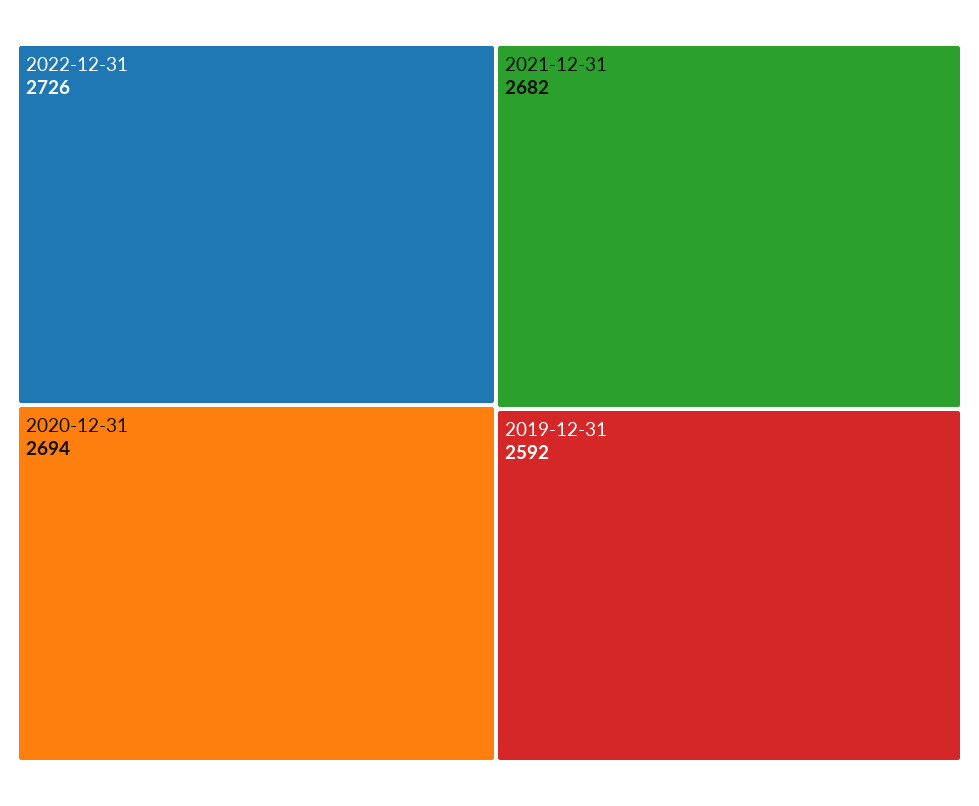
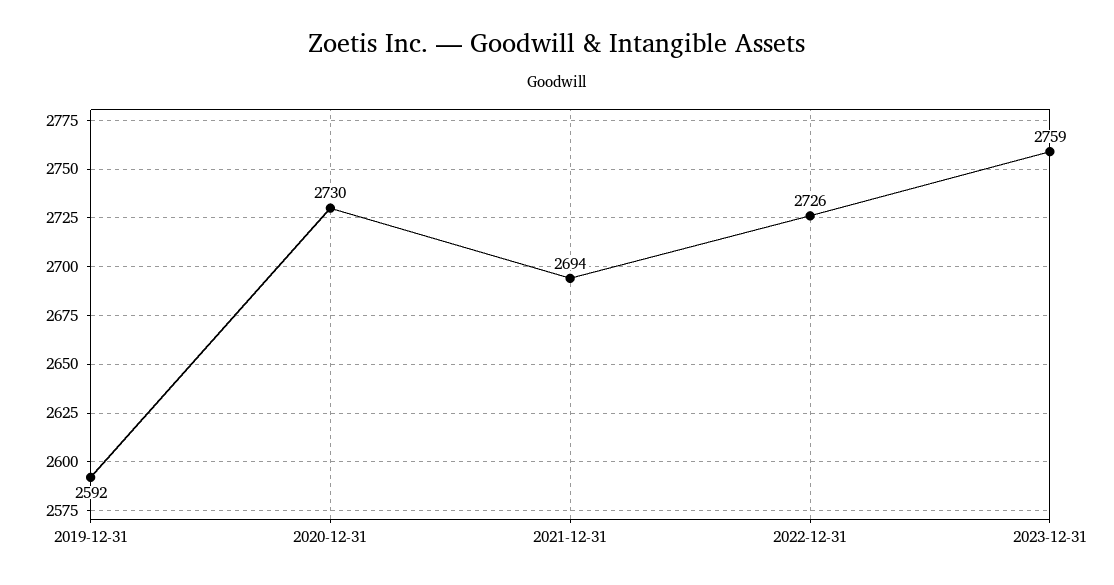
2020-12-31: 2694 -> 2730
2021-12-31: 2682 -> 2694
2023-12-31: none -> 2759

